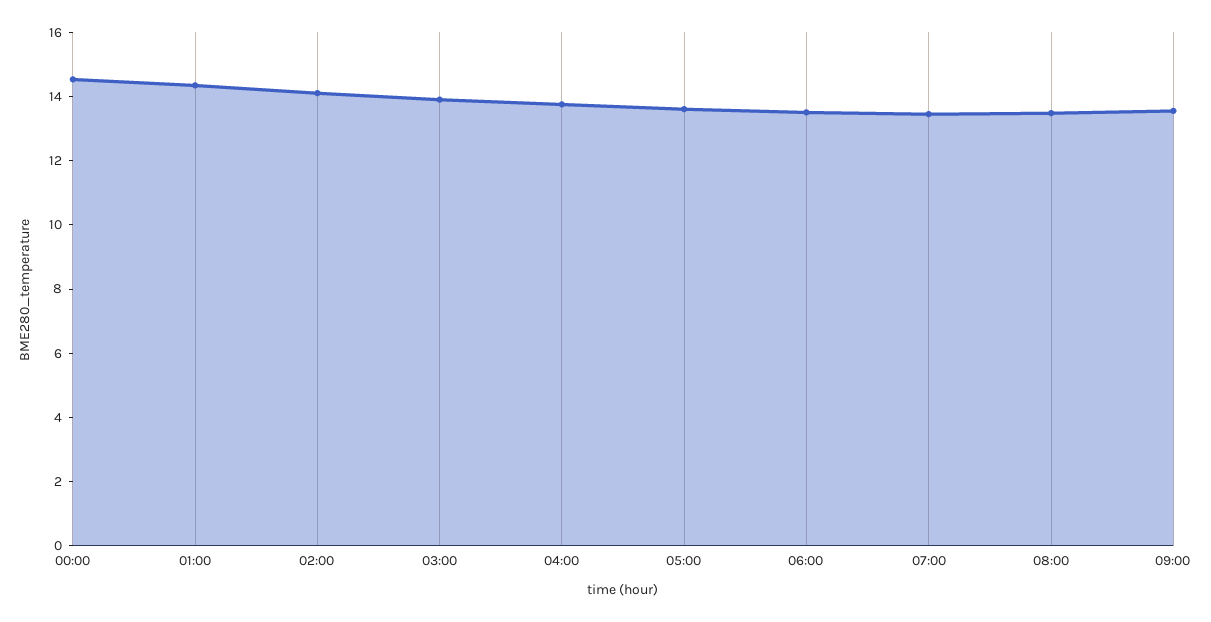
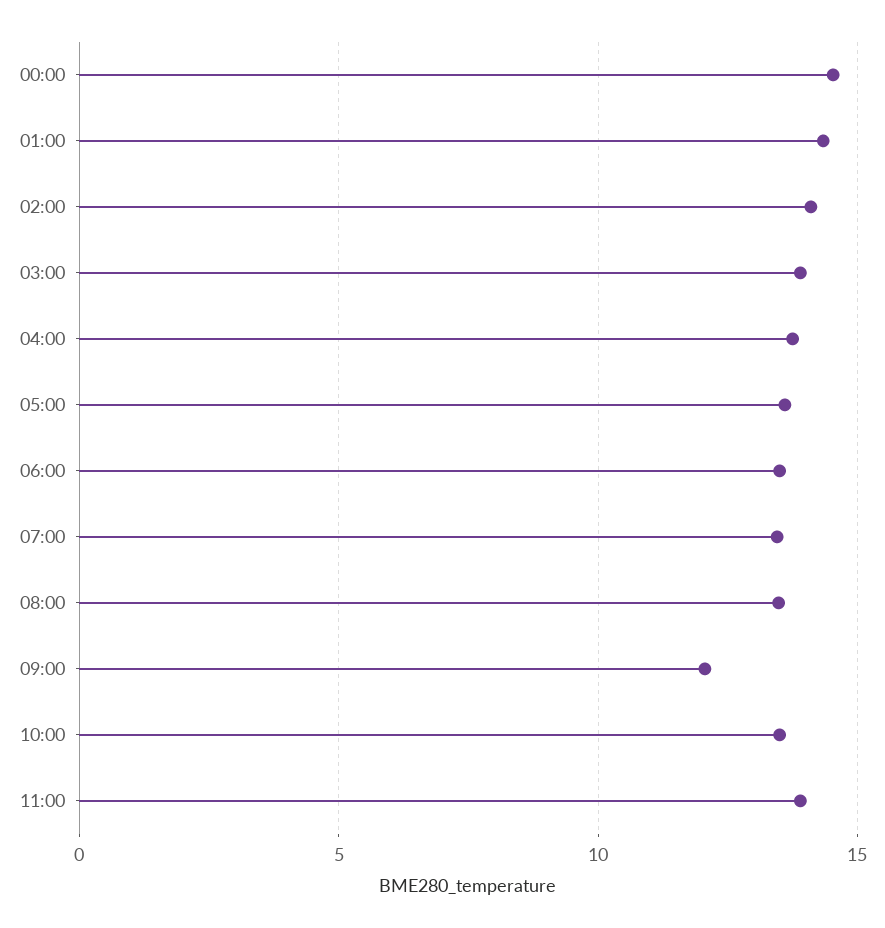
09:00: 13.5 -> 12
10:00: none -> 13.5
11:00: none -> 14

